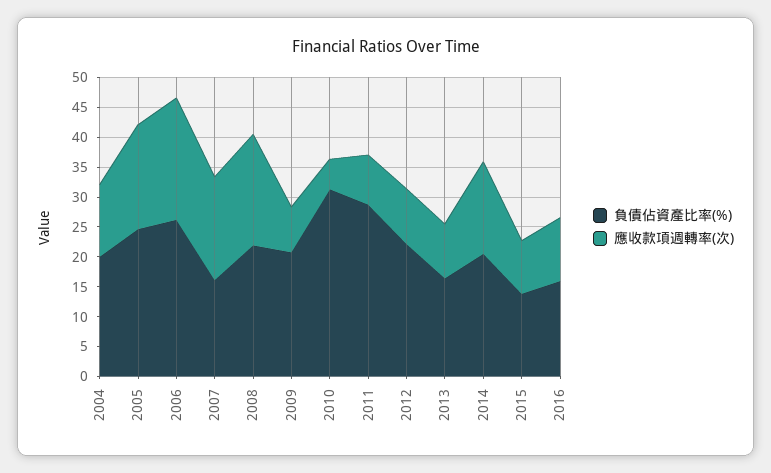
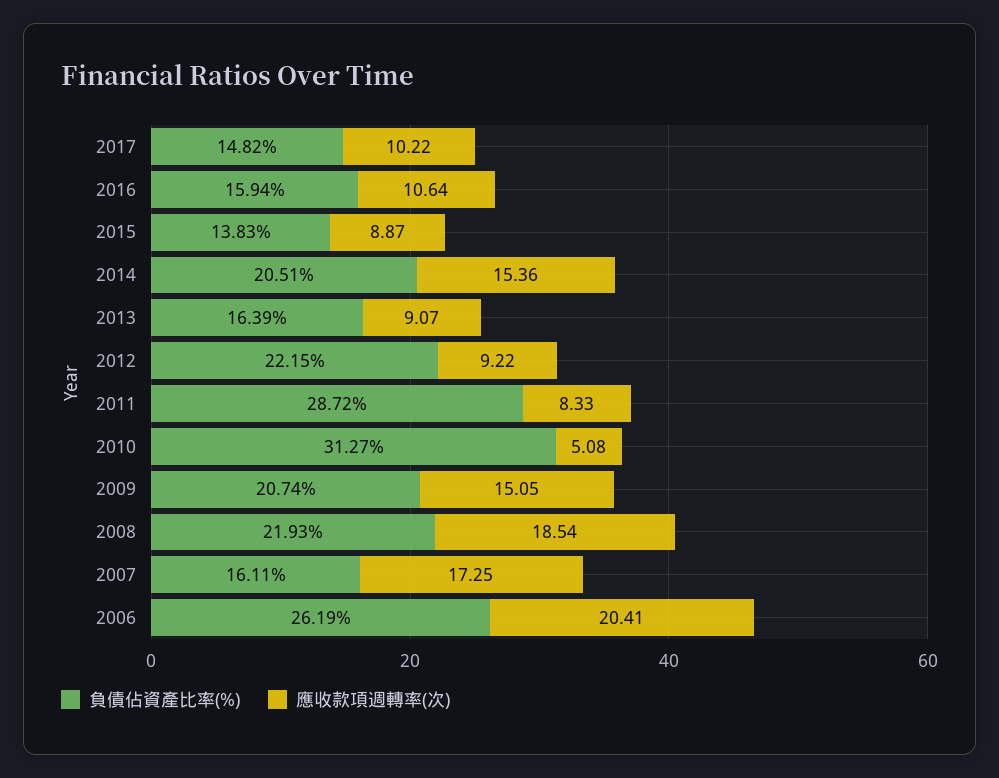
負債佔資產比率(%), 2004: 20 -> none
應收款項週轉率(次), 2004: 12.5 -> none
負債佔資產比率(%), 2005: 25 -> none
應收款項週轉率(次), 2005: 17.5 -> none
應收款項週轉率(次), 2009: 7.5 -> 15.05
負債佔資產比率(%), 2017: none -> 14.82
應收款項週轉率(次), 2017: none -> 10.22

